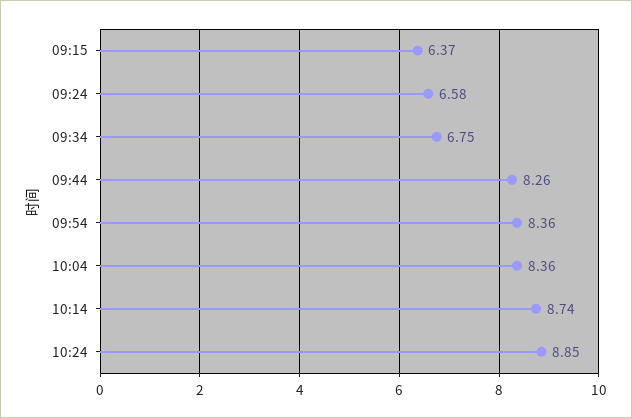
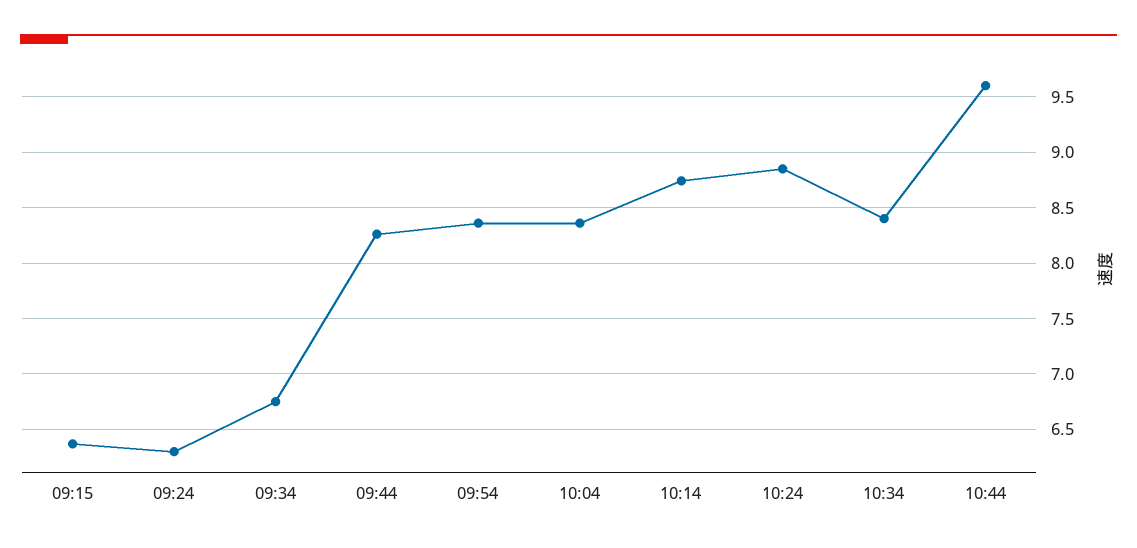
09:24: 6.58 -> 6.3
10:34: none -> 8.4
10:44: none -> 9.6

